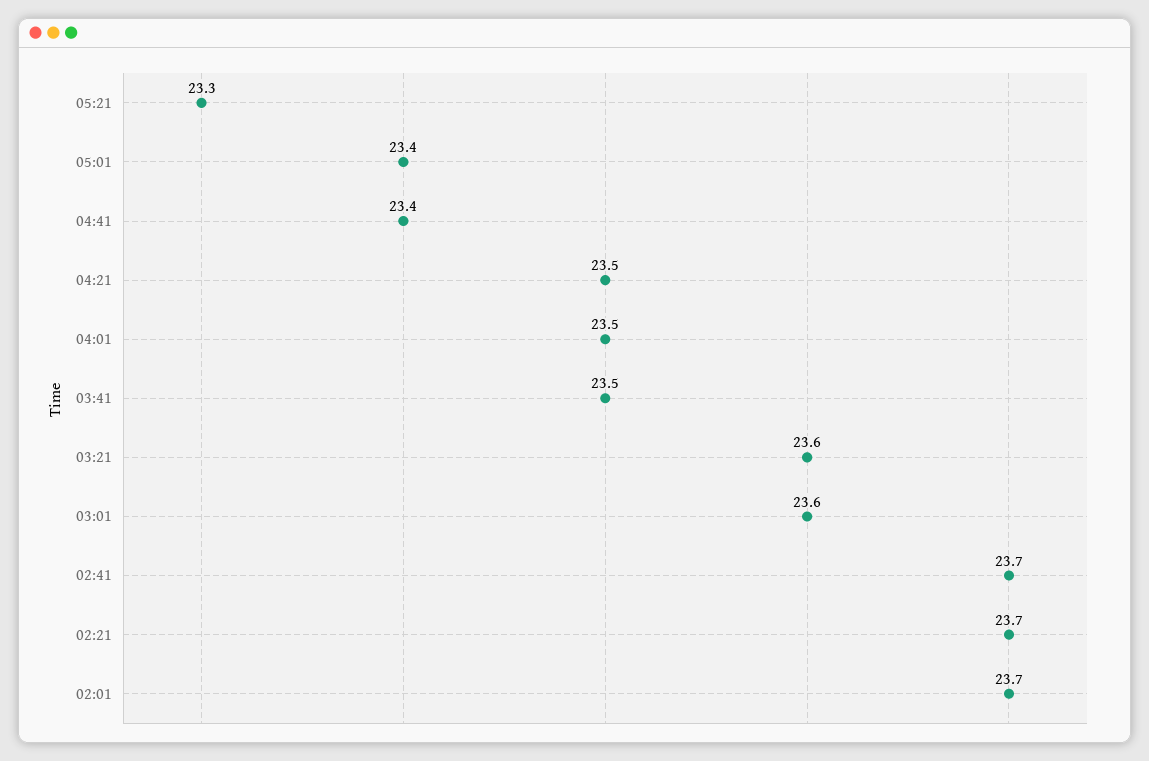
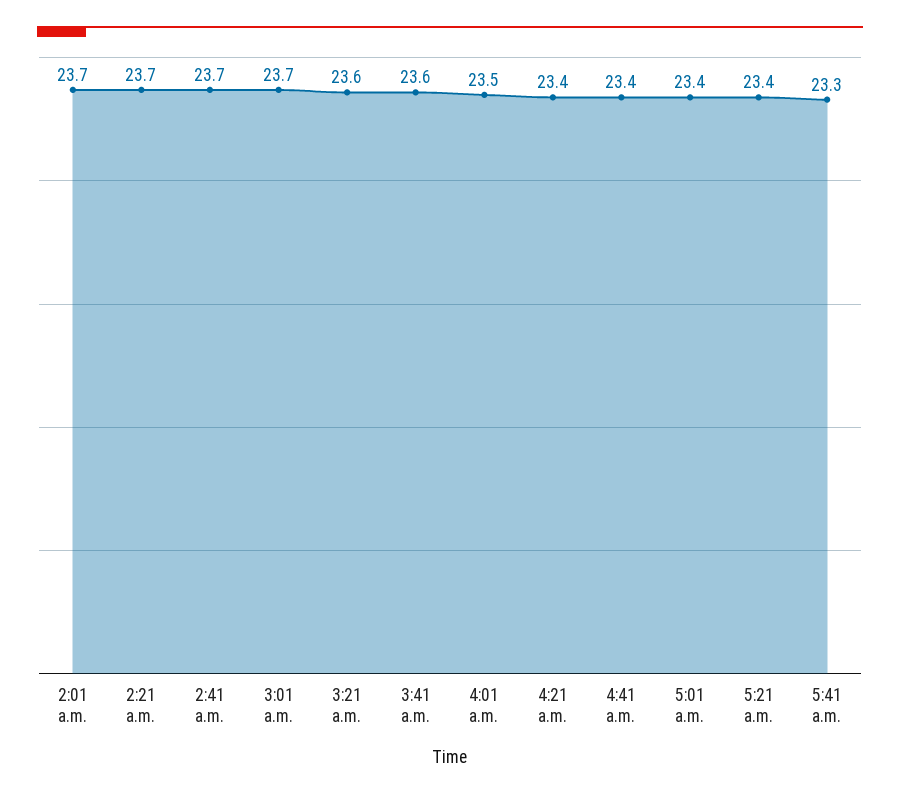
05:21: 23.3 -> 23.4
04:21: 23.5 -> 23.4
03:41: 23.5 -> 23.6
03:01: 23.6 -> 23.7
5:41 a.m.: none -> 23.3

